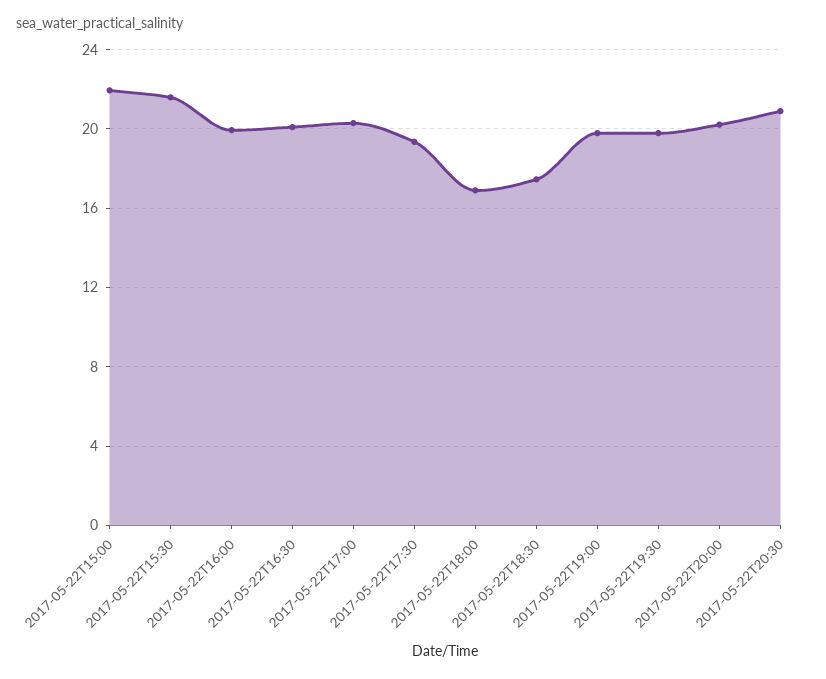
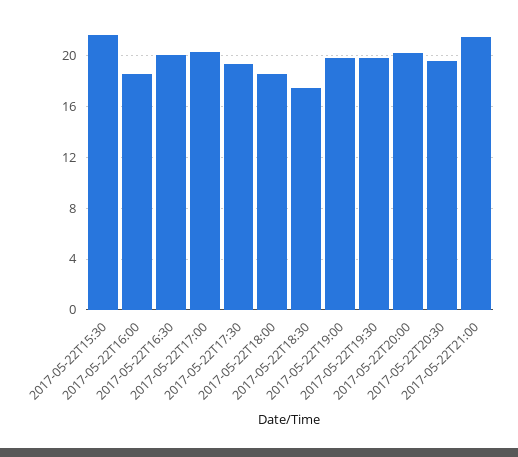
2017-05-22T15:00: 22 -> none
2017-05-22T16:00: 20 -> 18.5
2017-05-22T18:00: 17 -> 18.5
2017-05-22T20:30: 21 -> 19.5
2017-05-22T21:00: none -> 21.5

